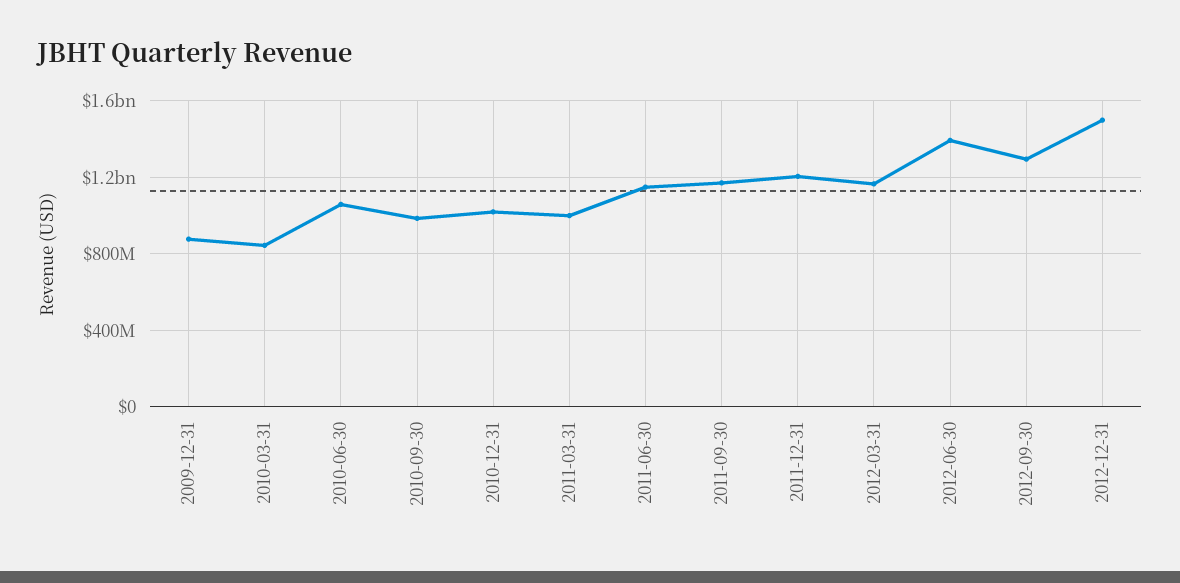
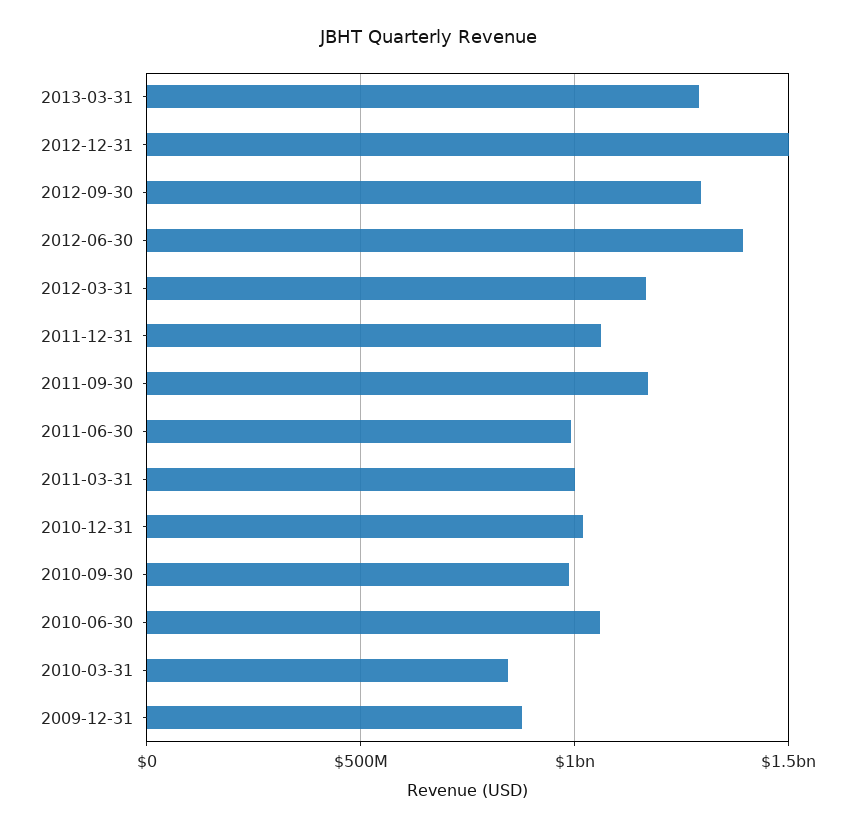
2011-06-30: 1150000000 -> 1000000000
2011-12-31: 1200000000 -> 1050000000
2013-03-31: none -> 1300000000

